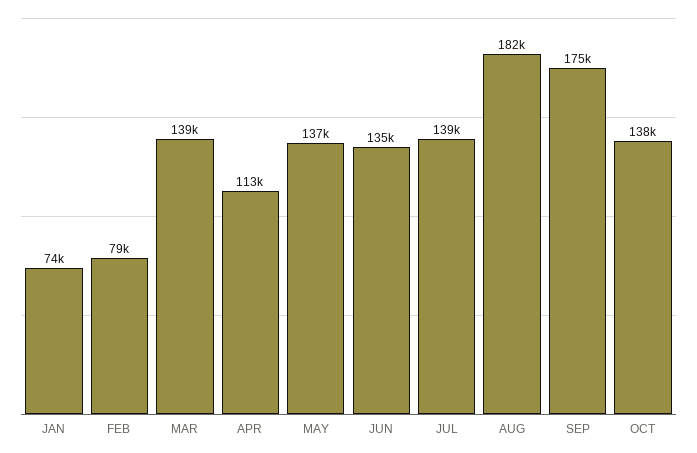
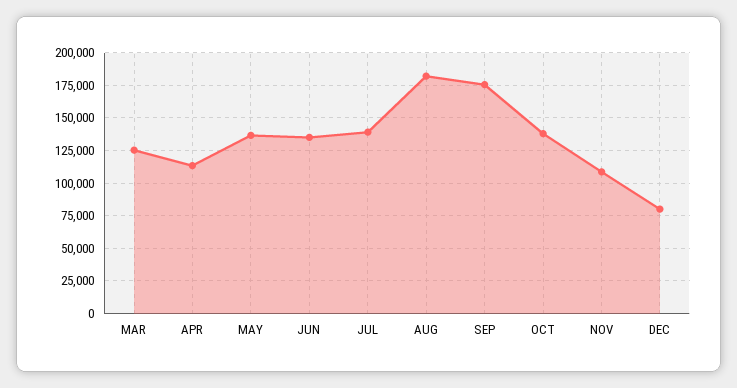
JAN: 74000 -> none
FEB: 79000 -> none
MAR: 139000 -> 125000
NOV: none -> 110000
DEC: none -> 80000

